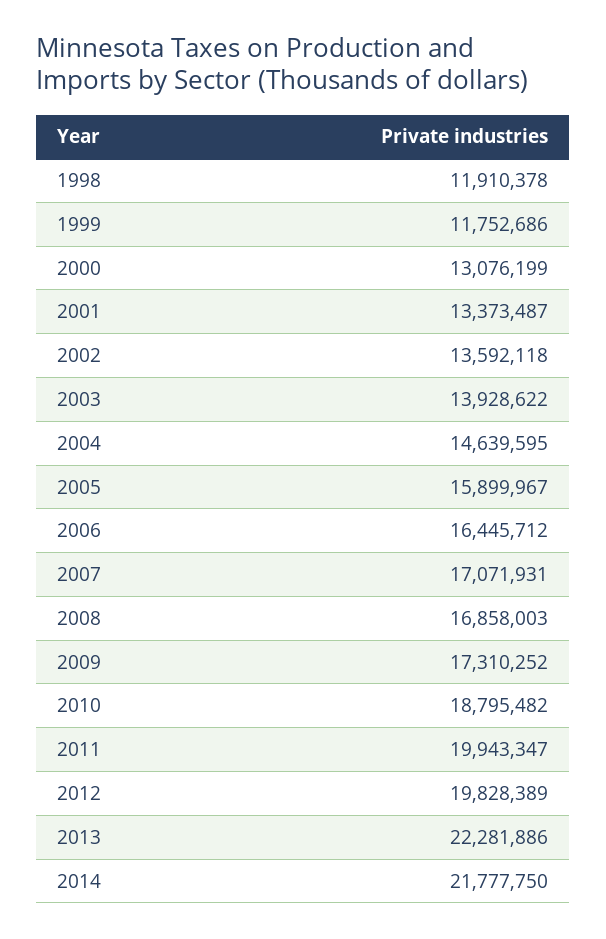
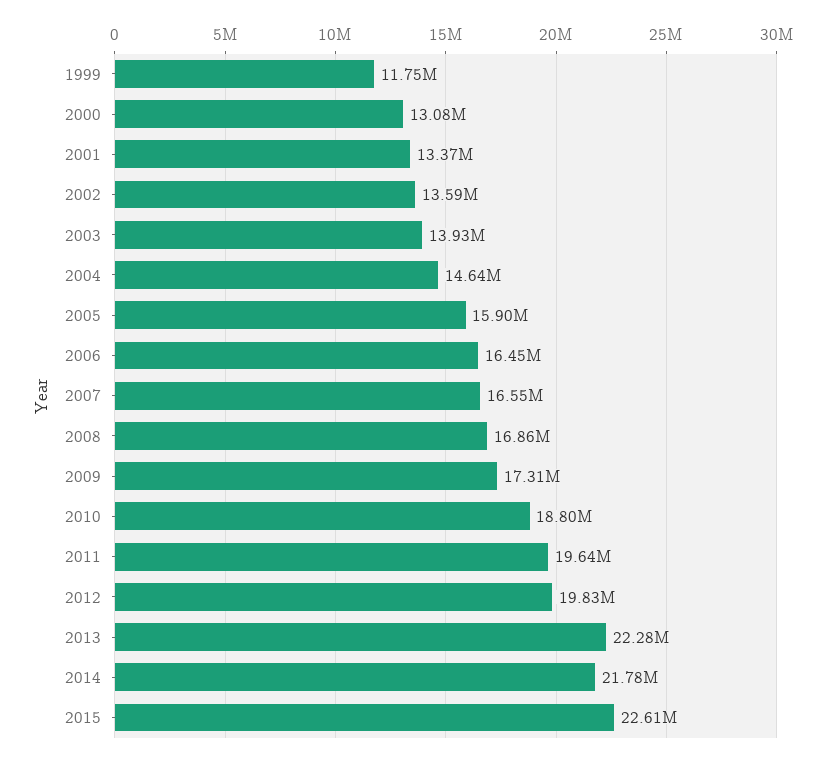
1998: 11910378 -> none
2007: 17071931 -> 16550000
2011: 19943347 -> 19640000
2015: none -> 22610000

